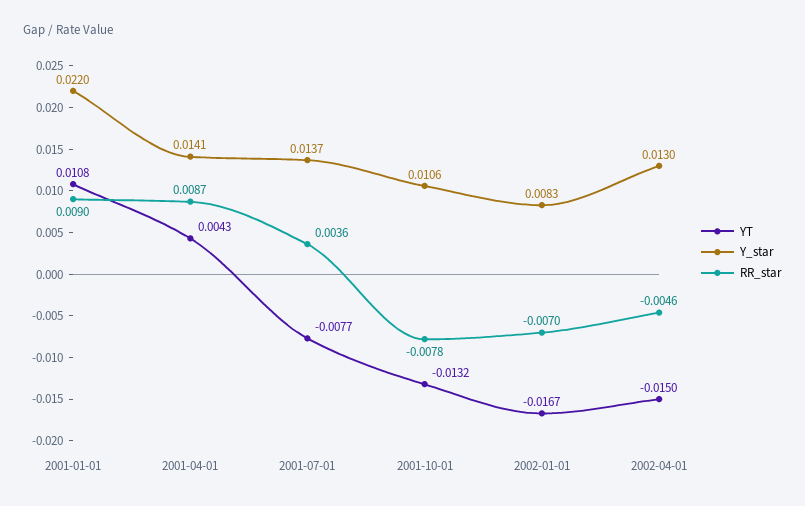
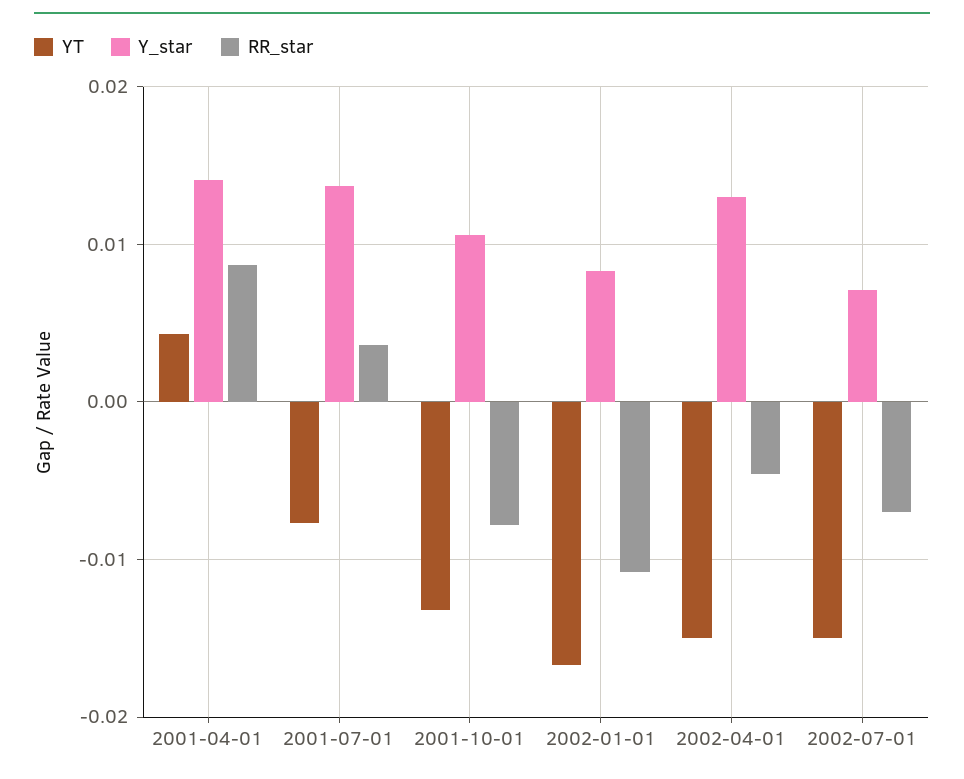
YT, 2001-01-01: 0.0108 -> none
Y_star, 2001-01-01: 0.022 -> none
RR_star, 2001-01-01: 0.009 -> none
RR_star, 2002-01-01: -0.007 -> -0.011
YT, 2002-07-01: none -> -0.015
Y_star, 2002-07-01: none -> 0.007
RR_star, 2002-07-01: none -> -0.007

